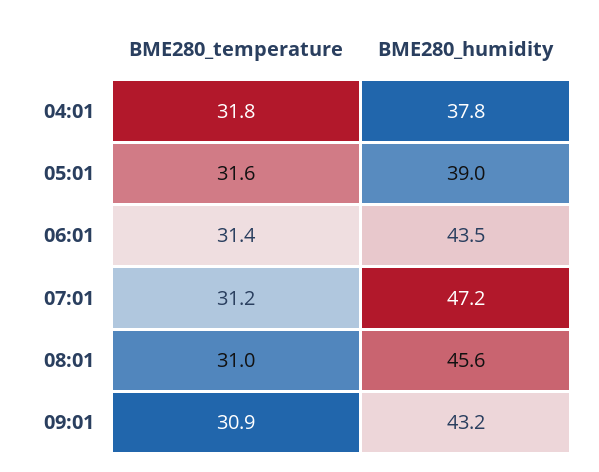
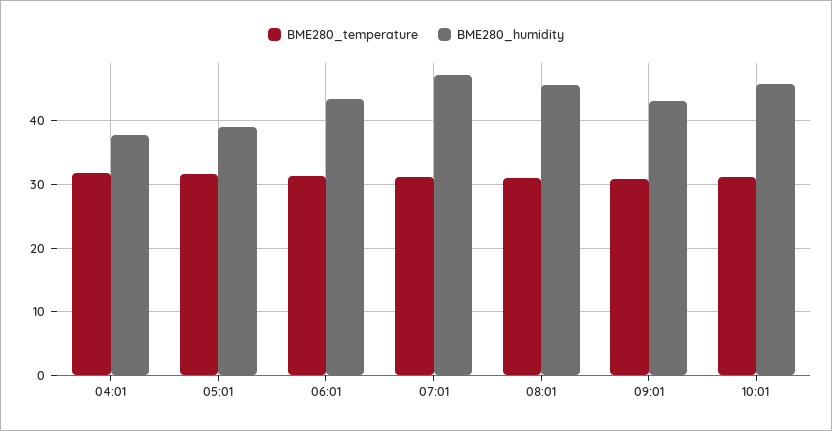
BME280_temperature, 10:01: none -> 31
BME280_humidity, 10:01: none -> 46

